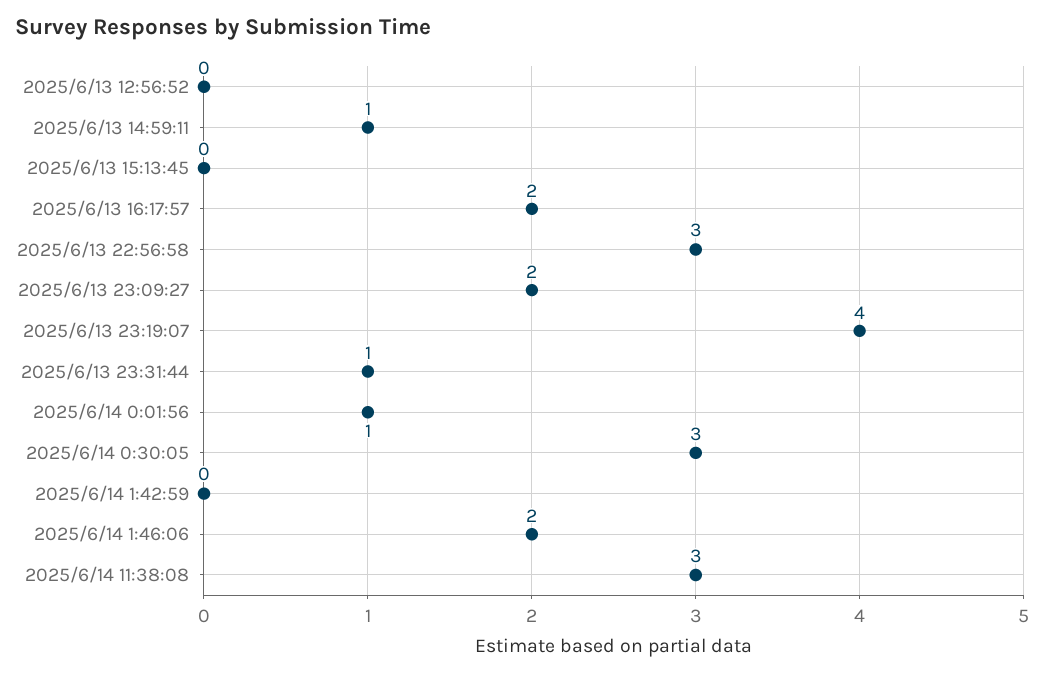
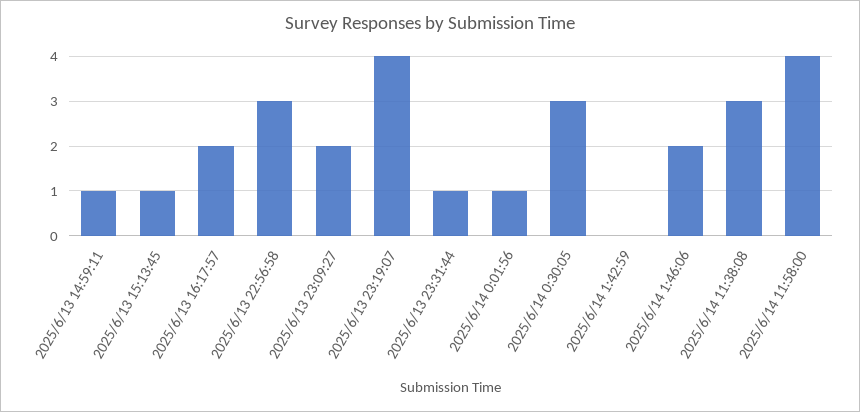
2025/6/13 12:56:52: 0 -> none
2025/6/13 15:13:45: 0 -> 1
2025/6/14 11:58:00: none -> 4

